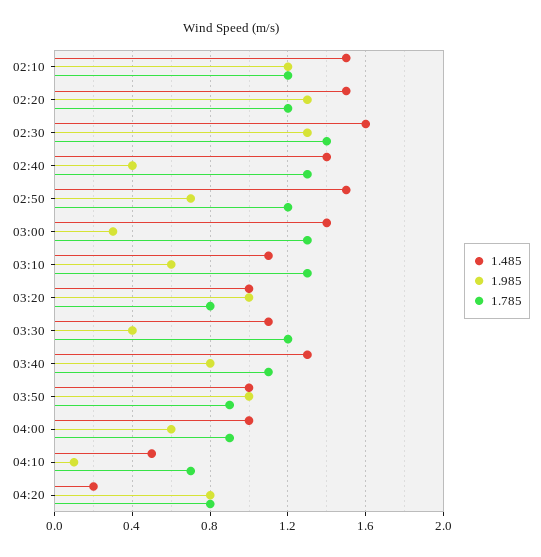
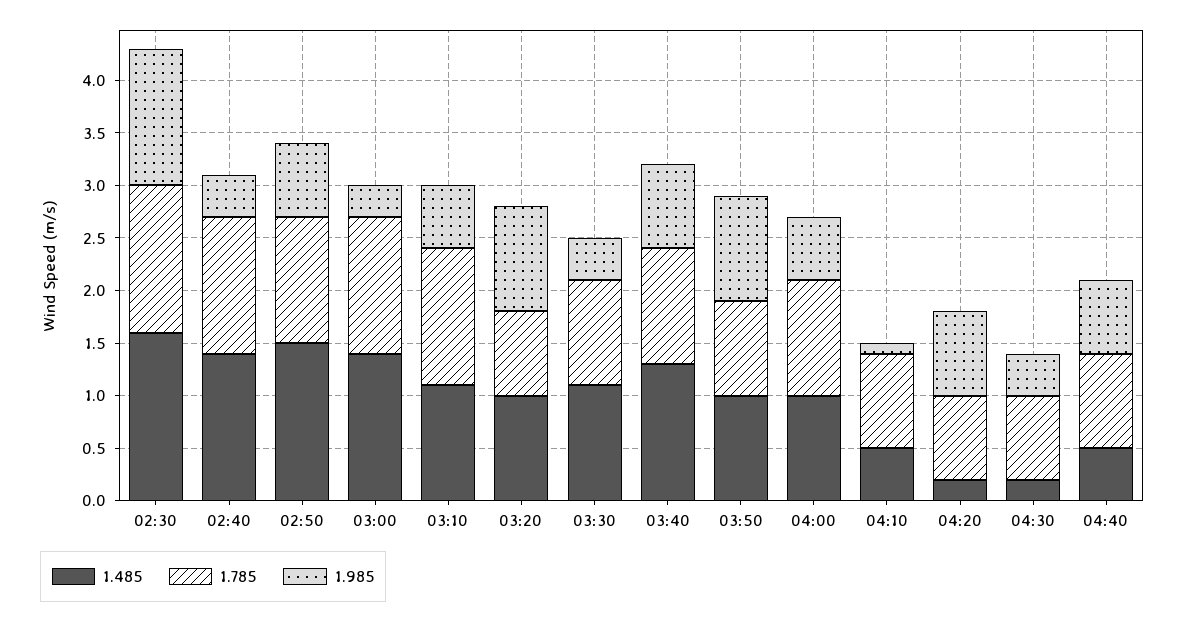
1.485, 02:10: 1.5 -> none
1.985, 02:10: 1.2 -> none
1.785, 02:10: 1.2 -> none
1.485, 02:20: 1.5 -> none
1.985, 02:20: 1.3 -> none
1.785, 02:20: 1.2 -> none
1.785, 03:30: 1.2 -> 1
1.785, 04:00: 0.9 -> 1.1
1.785, 04:10: 0.7 -> 0.9
1.485, 04:30: none -> 0.2
1.785, 04:30: none -> 0.8
1.985, 04:30: none -> 0.4
1.485, 04:40: none -> 0.5
1.785, 04:40: none -> 0.9
1.985, 04:40: none -> 0.7

